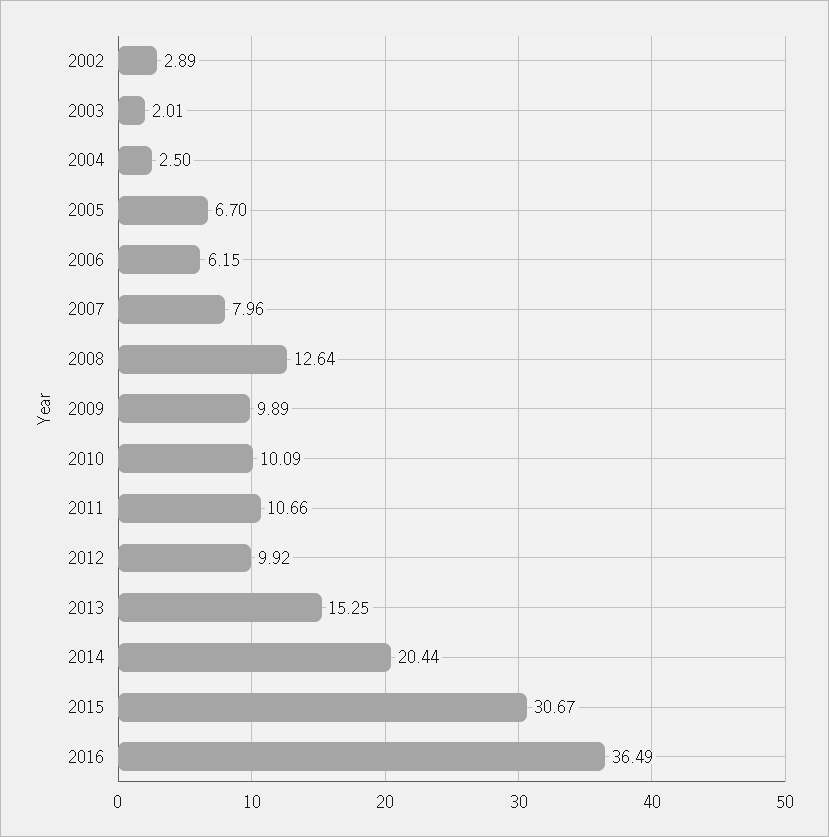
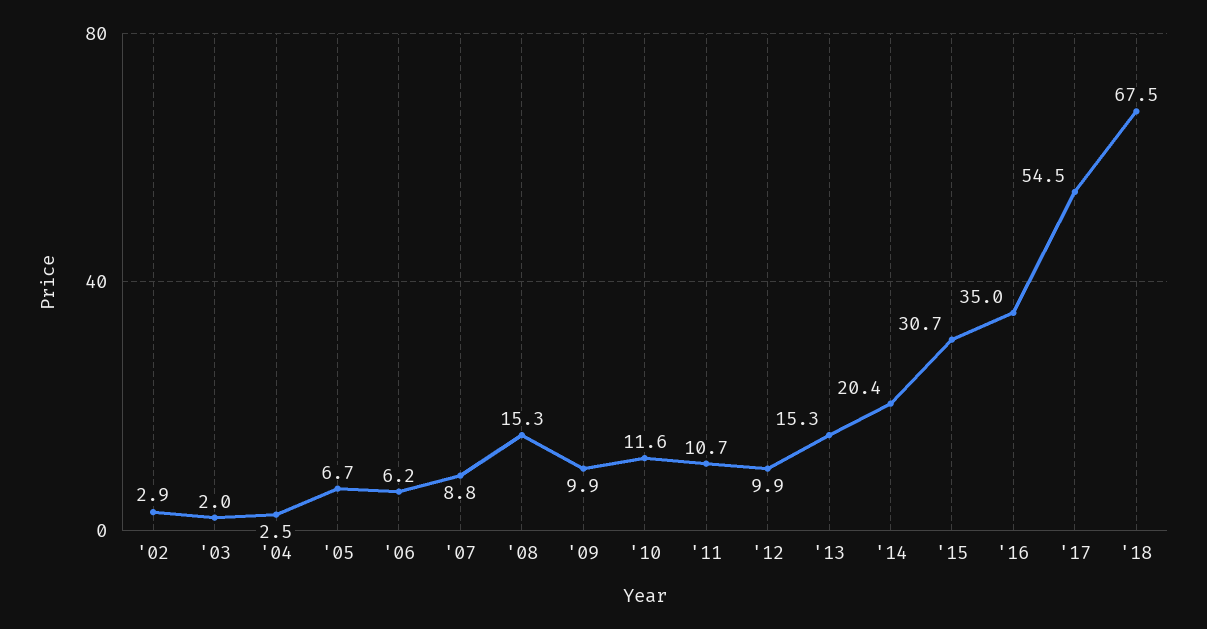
2007: 7.96 -> 8.8
2008: 12.64 -> 15.3
2010: 10.09 -> 11.6
2016: 36.49 -> 35
'17: none -> 54.5
'18: none -> 67.5

